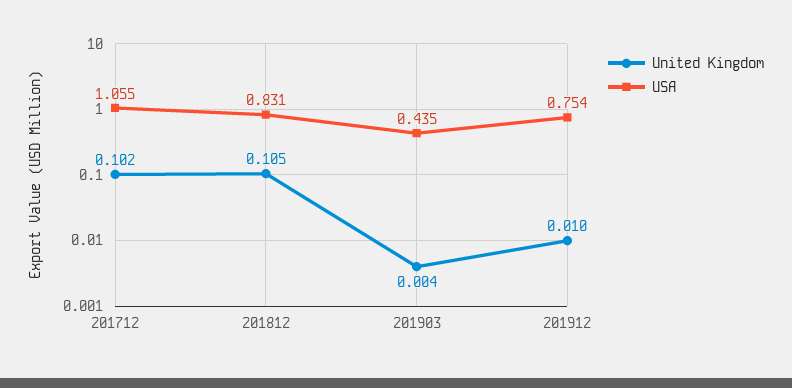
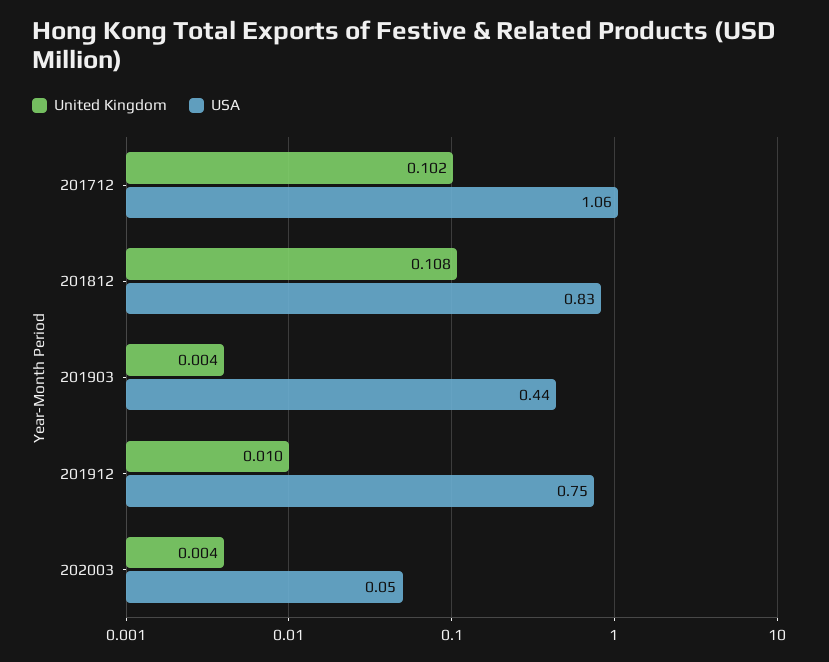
United Kingdom, 201812: 0.105 -> 0.108
United Kingdom, 202003: none -> 0.004
USA, 202003: none -> 0.05

